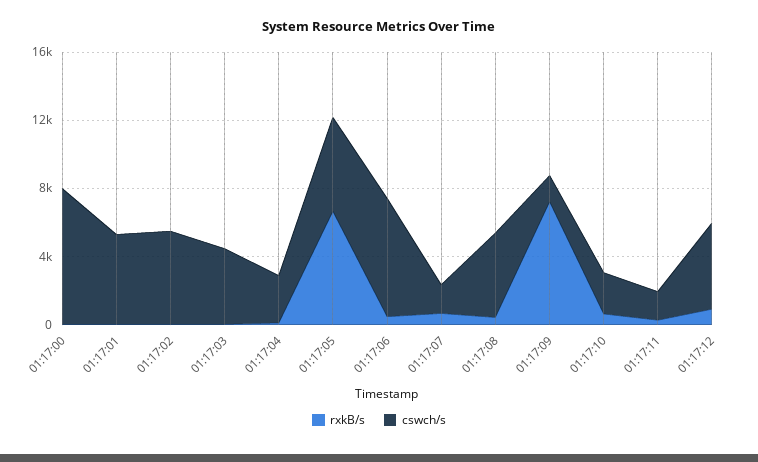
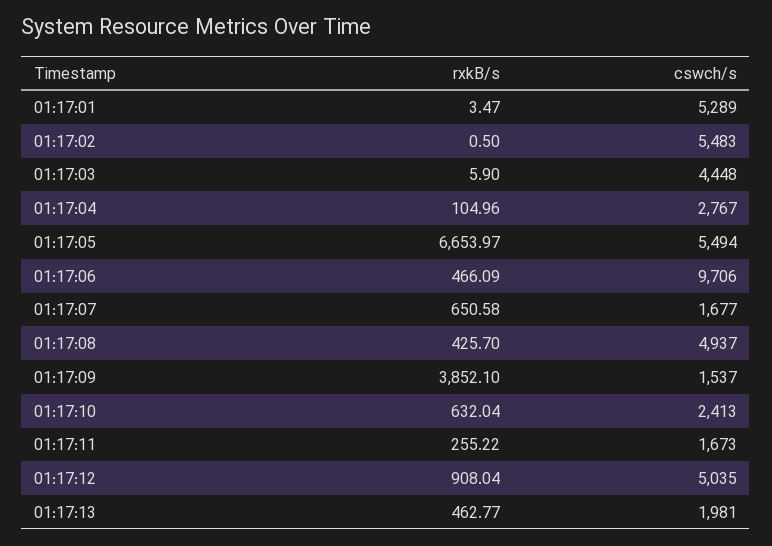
rxkB/s, 01:17:00: 0 -> none
cswch/s, 01:17:00: 8000 -> none
cswch/s, 01:17:06: 7000 -> 9706
rxkB/s, 01:17:09: 7000 -> 3852.1
rxkB/s, 01:17:13: none -> 462.77
cswch/s, 01:17:13: none -> 1981

